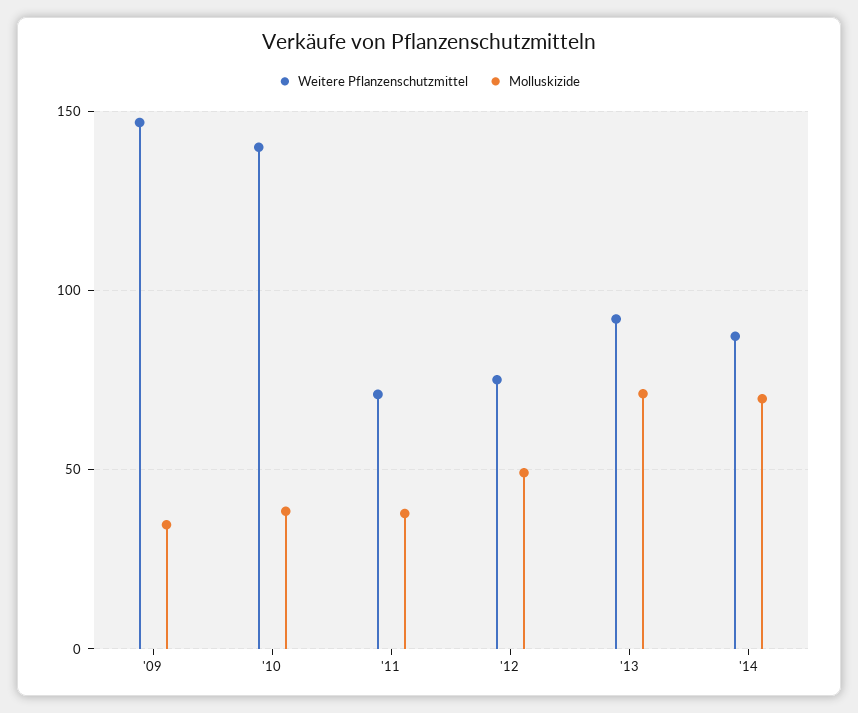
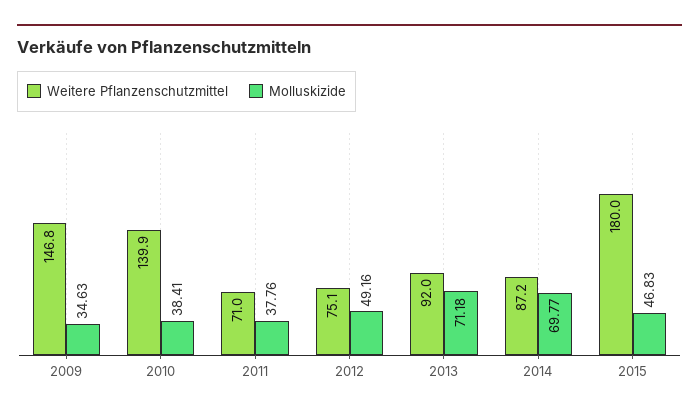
Weitere Pflanzenschutzmittel, 2015: none -> 180
Molluskizide, 2015: none -> 46.83

